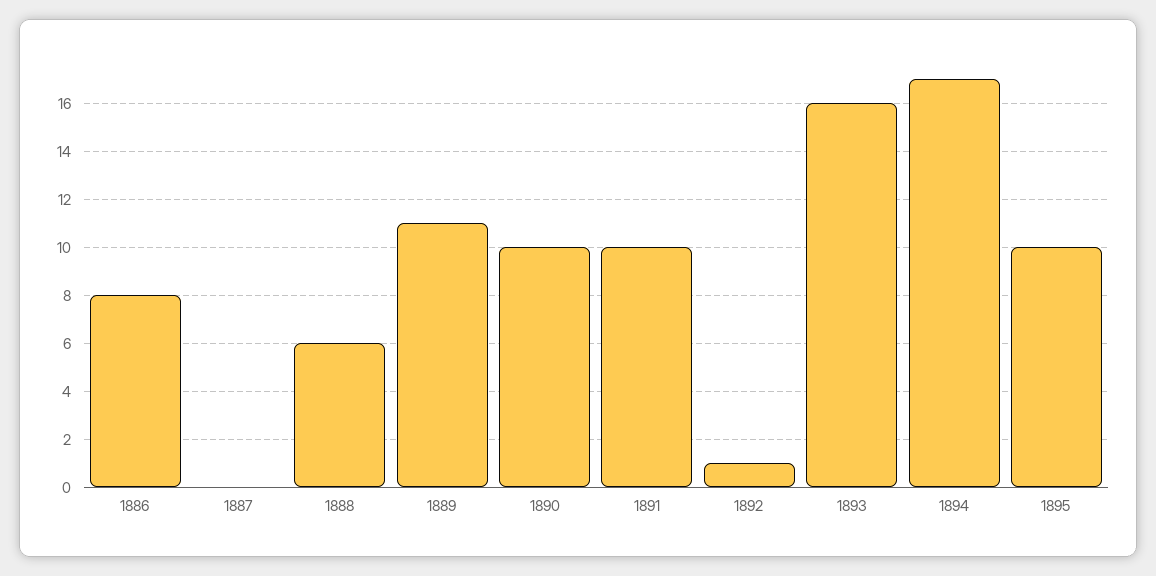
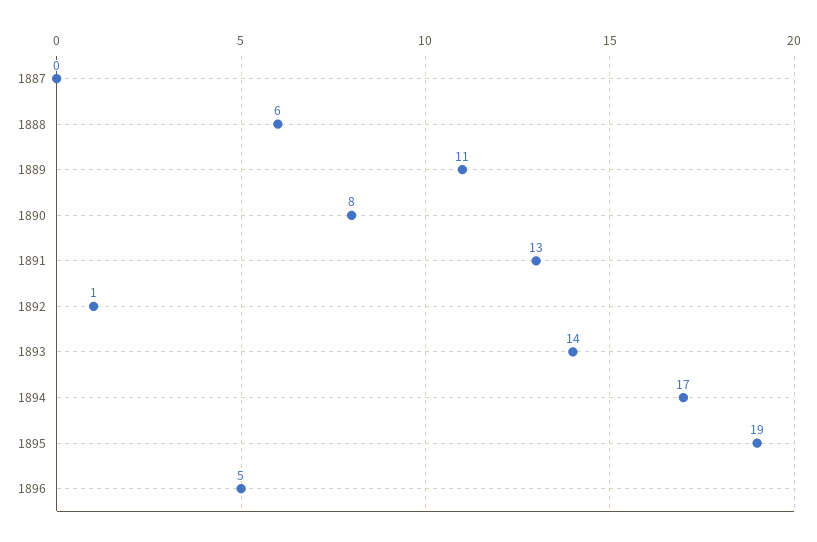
1886: 8 -> none
1890: 10 -> 8
1891: 10 -> 13
1893: 16 -> 14
1895: 10 -> 19
1896: none -> 5

